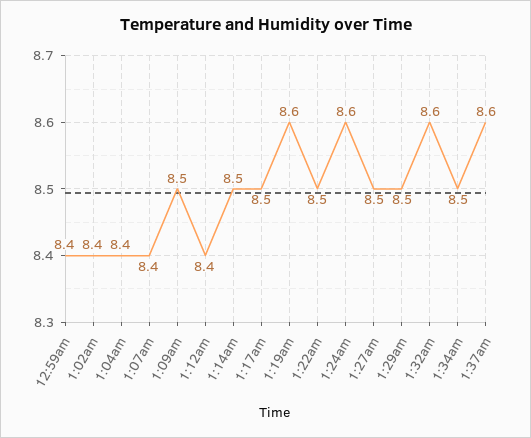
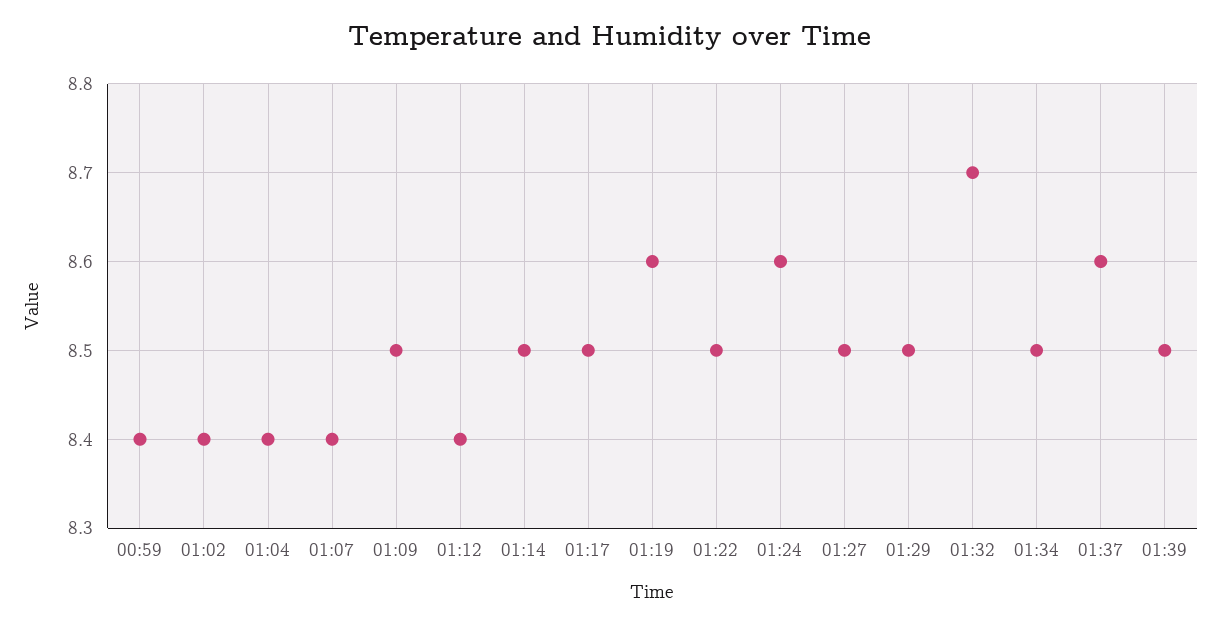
1:32am: 8.6 -> 8.7
01:39: none -> 8.5

